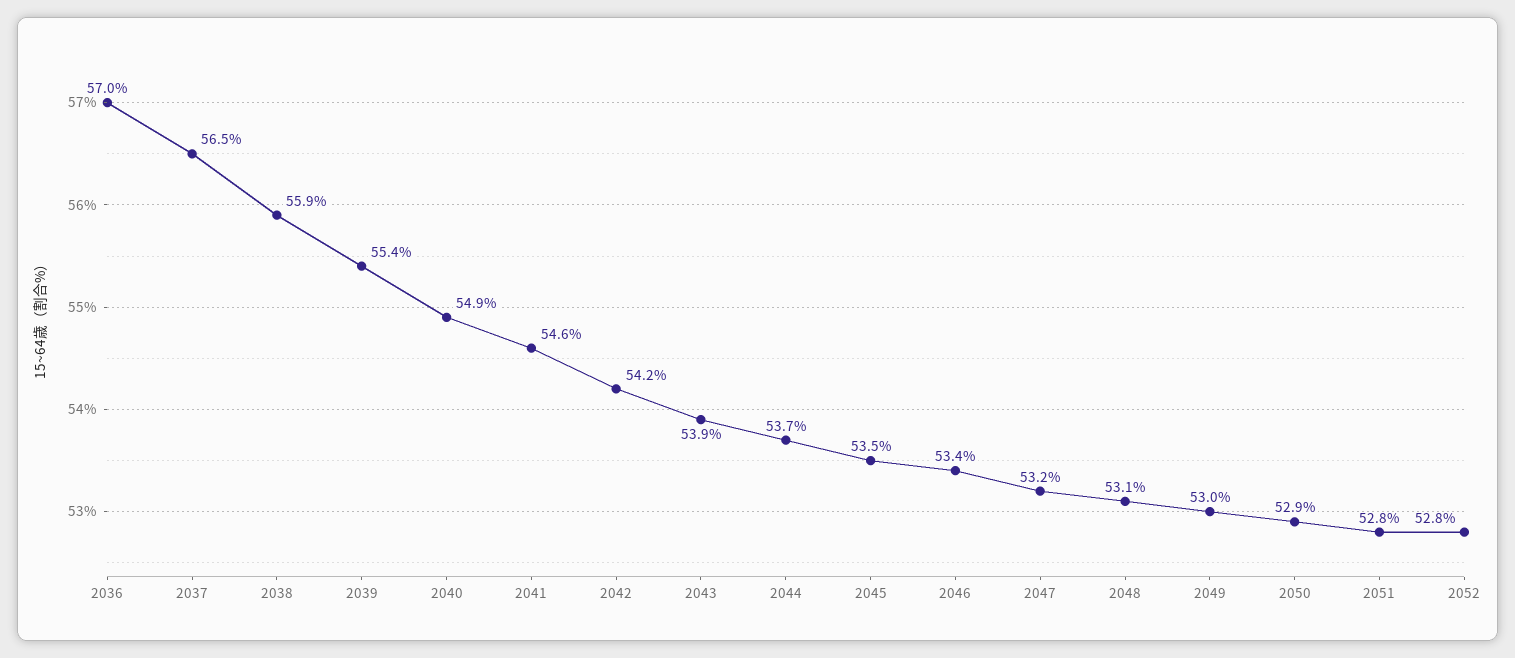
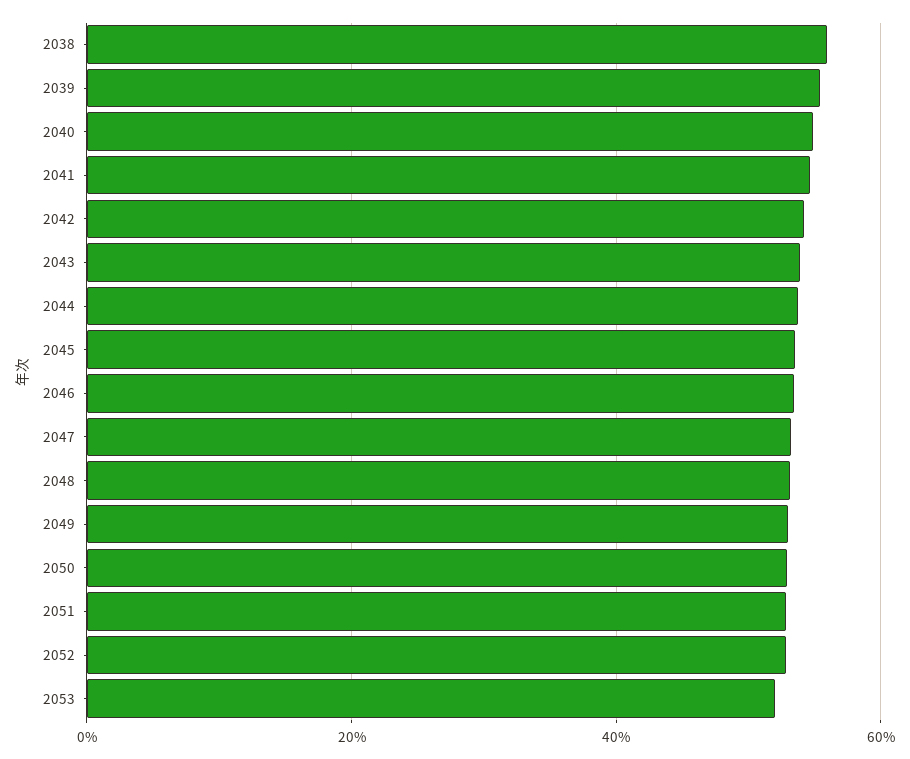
2036: 57 -> none
2037: 56.5 -> none
2053: none -> 52

